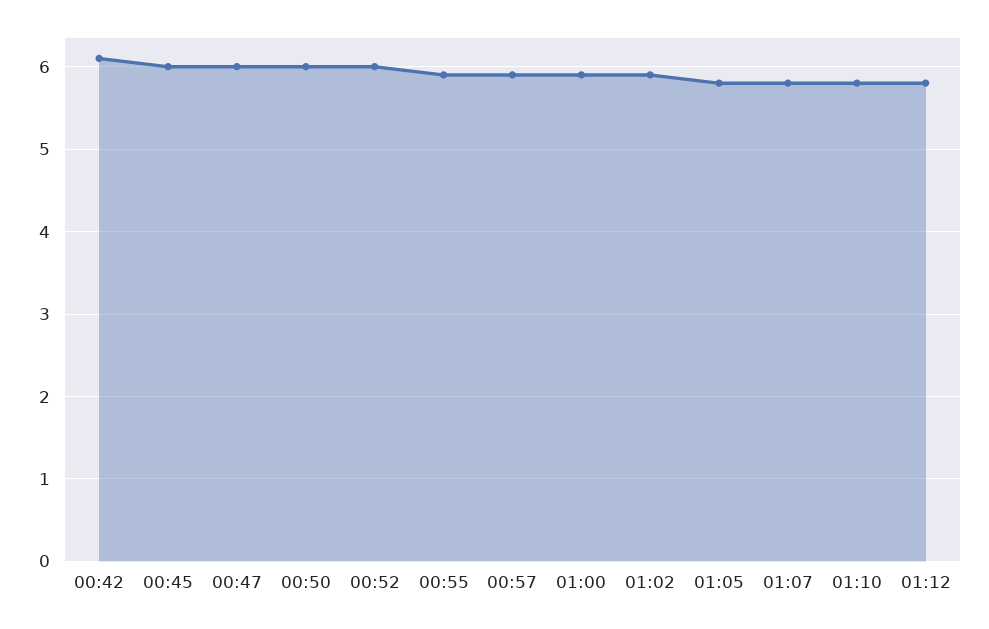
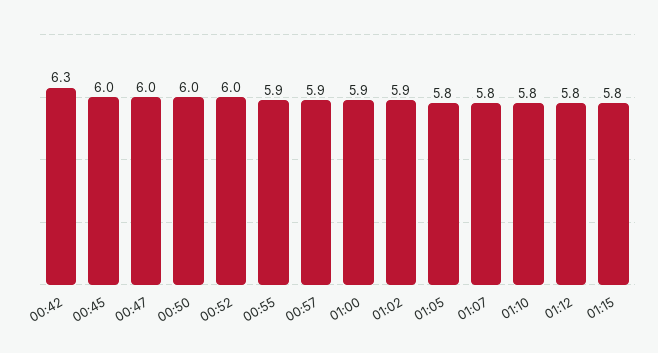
00:42: 6.1 -> 6.3
01:15: none -> 5.8

